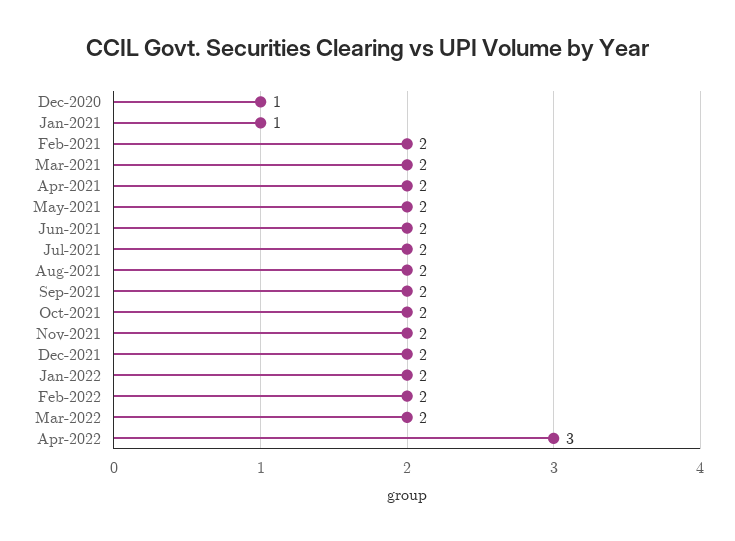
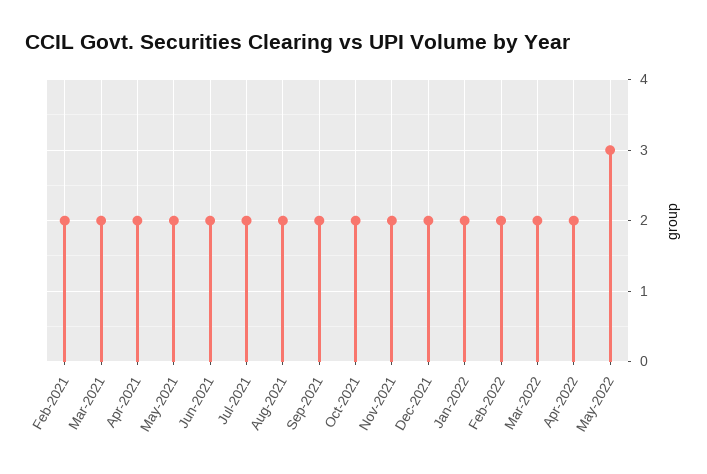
Dec-2020: 1 -> none
Jan-2021: 1 -> none
Apr-2022: 3 -> 2
May-2022: none -> 3

